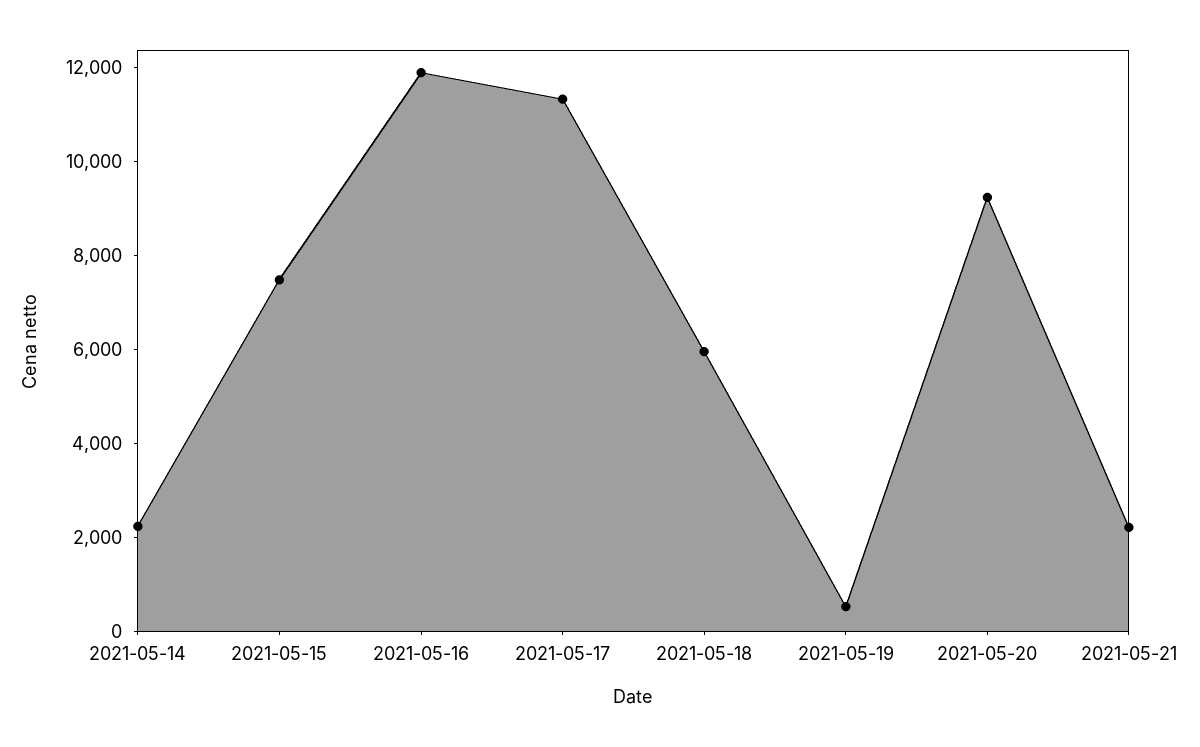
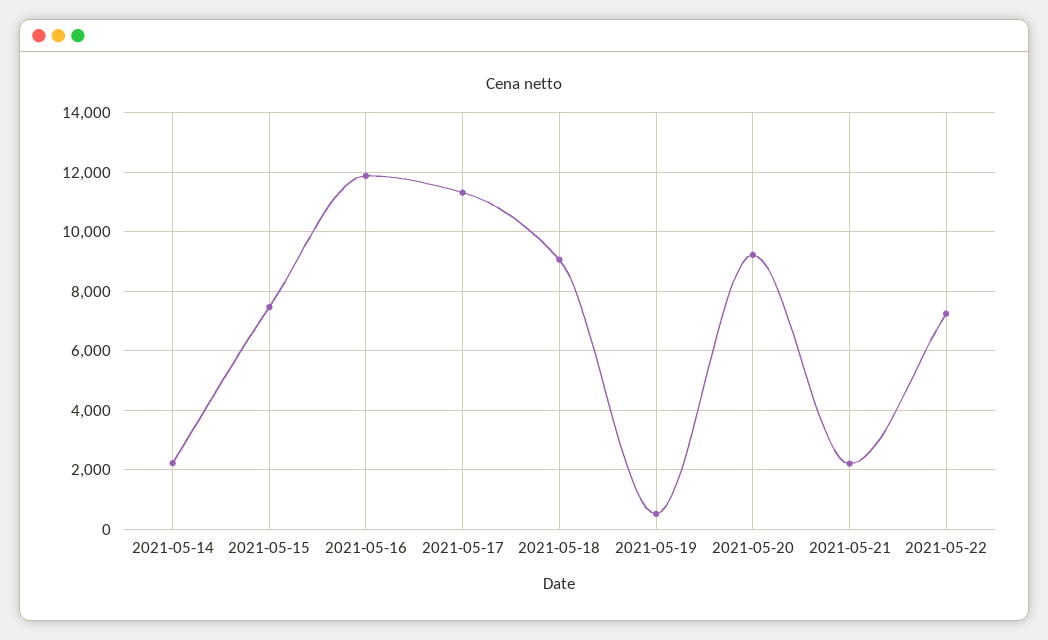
2021-05-18: 6000 -> 9000
2021-05-22: none -> 7250

